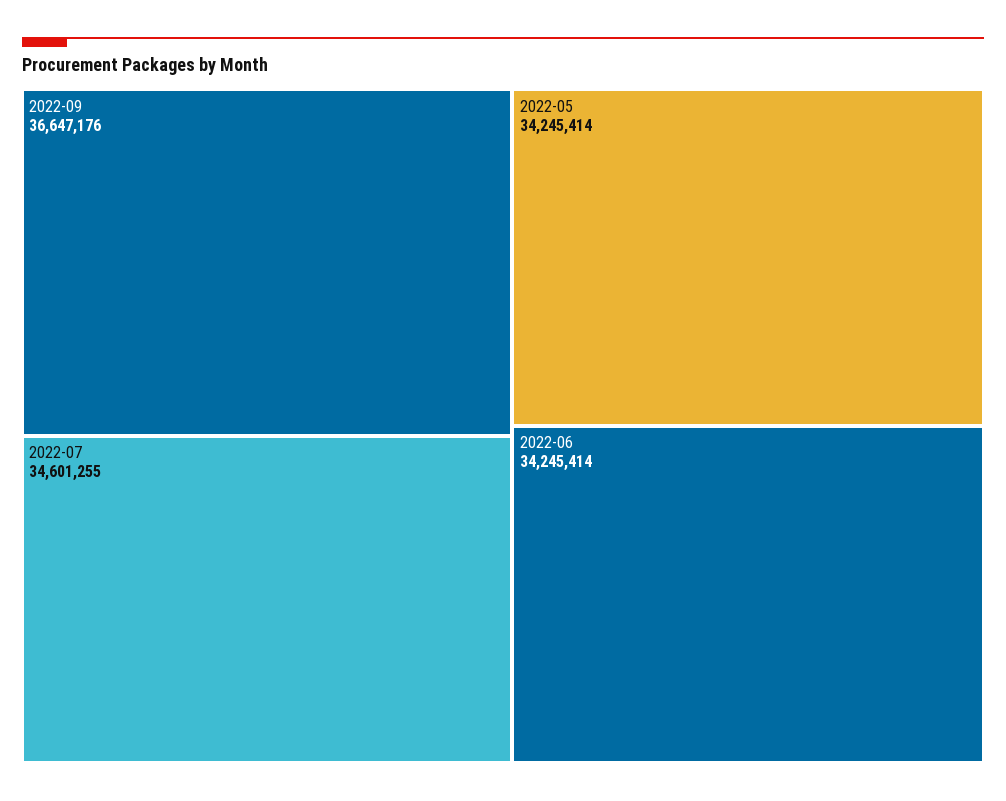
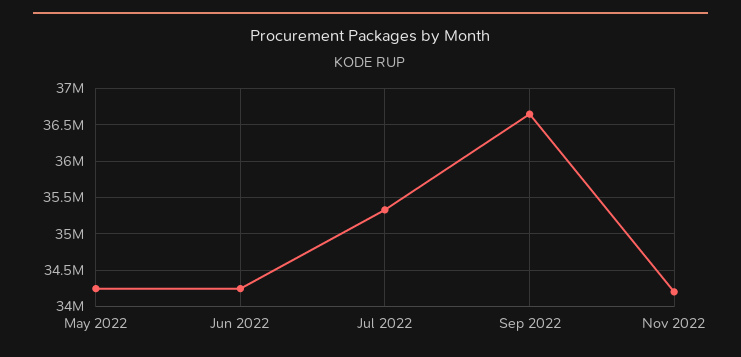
2022-07: 34601255 -> 35300000
Nov 2022: none -> 34200000

